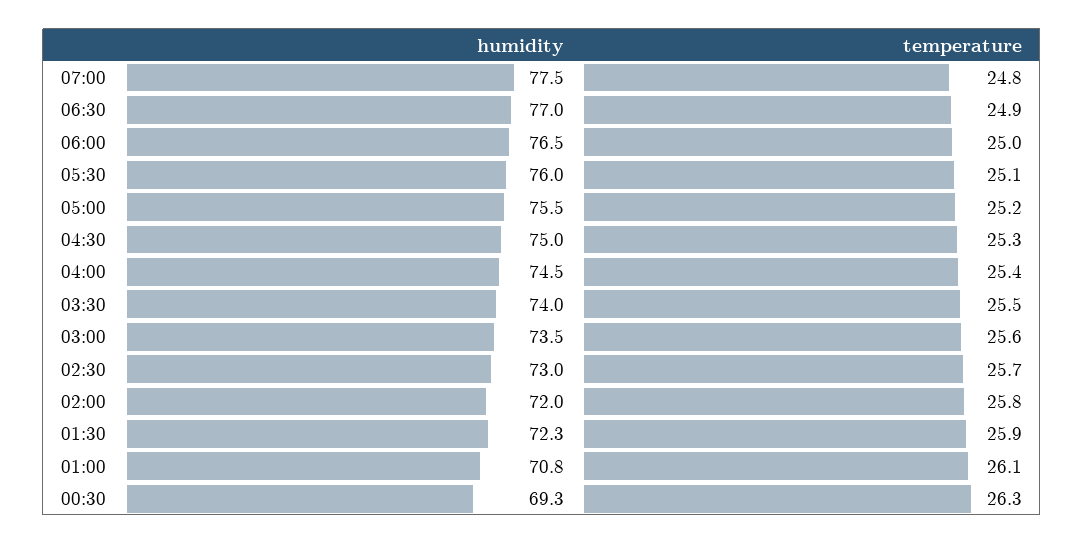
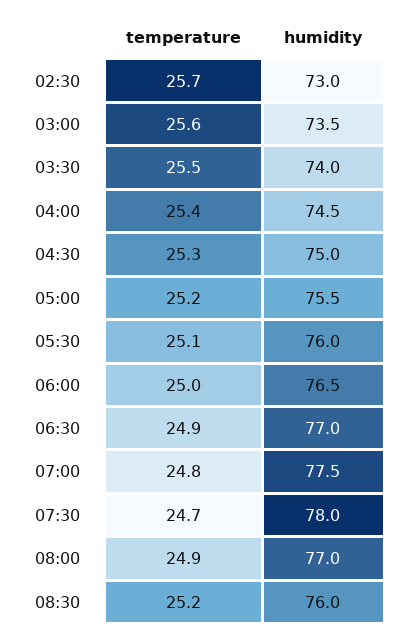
humidity, 02:00: 72 -> none
temperature, 02:00: 25.8 -> none
humidity, 01:30: 72.3 -> none
temperature, 01:30: 25.9 -> none
humidity, 01:00: 70.8 -> none
temperature, 01:00: 26.1 -> none
humidity, 00:30: 69.3 -> none
temperature, 00:30: 26.3 -> none
temperature, 07:30: none -> 24.7
humidity, 07:30: none -> 78
temperature, 08:00: none -> 24.9
humidity, 08:00: none -> 77
temperature, 08:30: none -> 25.2
humidity, 08:30: none -> 76

